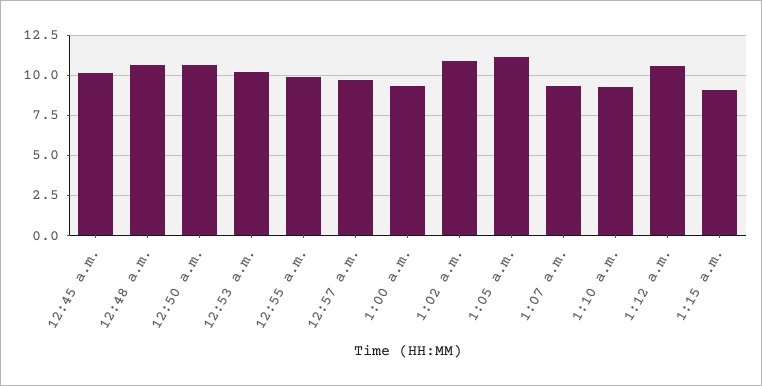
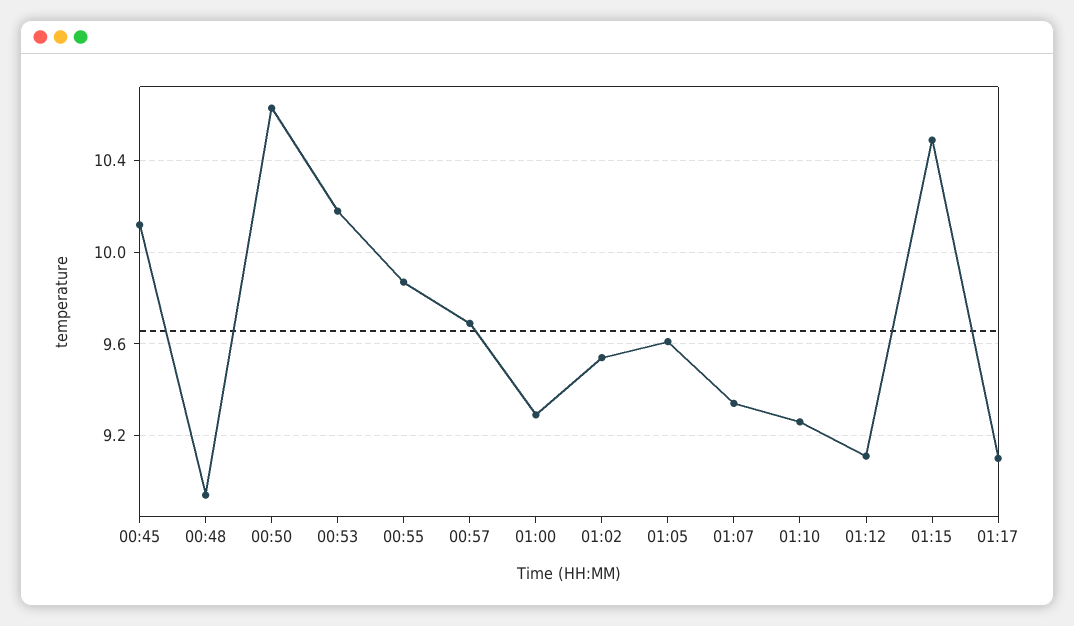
12:48 a.m.: 10.5 -> 8.95
1:02 a.m.: 11 -> 9.55
1:05 a.m.: 11 -> 9.6
1:12 a.m.: 10.5 -> 9.1
1:15 a.m.: 9 -> 10.5
01:17: none -> 9.1

